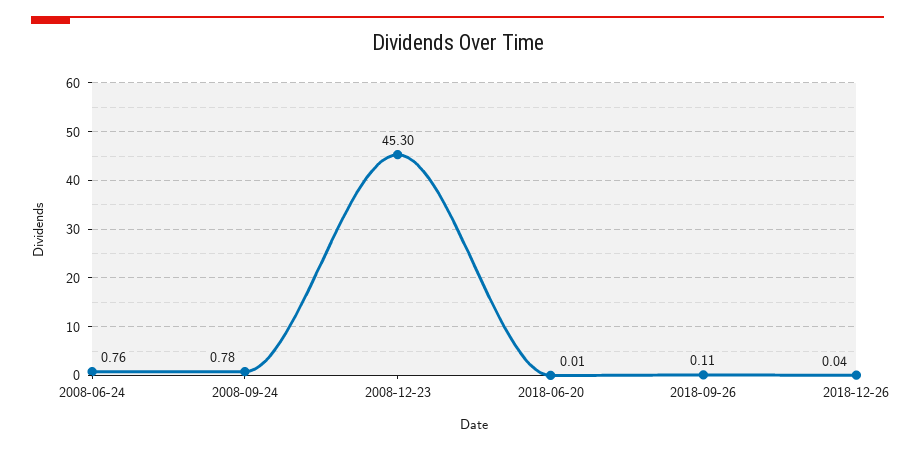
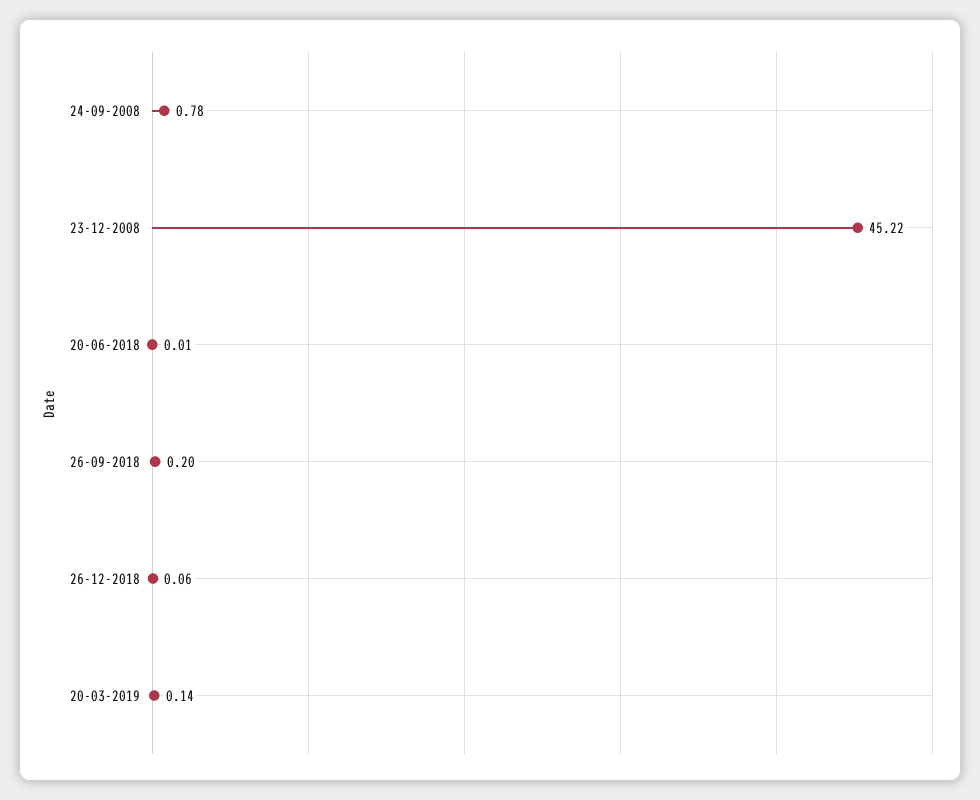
2008-06-24: 0.76 -> none
2008-12-23: 45.3 -> 45.22
2018-09-26: 0.11 -> 0.2
2018-12-26: 0.04 -> 0.06
20-03-2019: none -> 0.14

